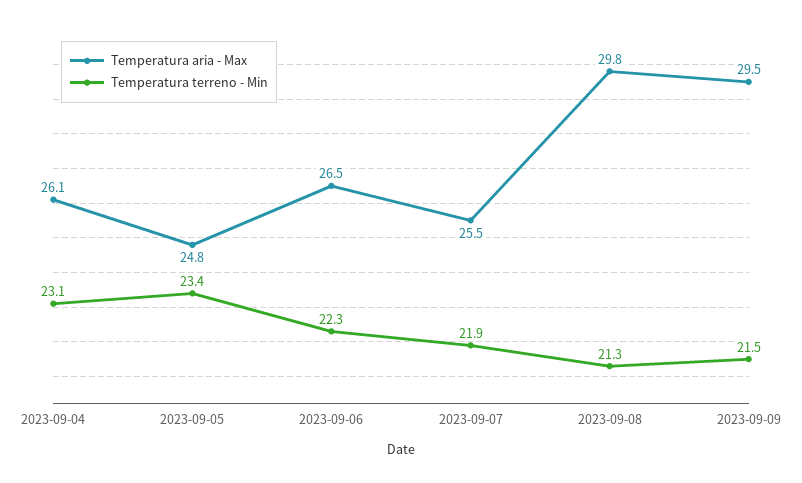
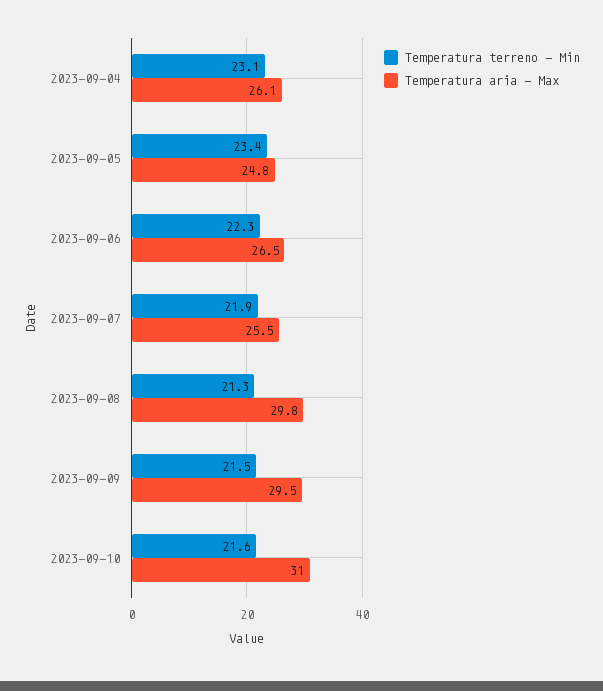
Temperatura terreno - Min, 2023-09-10: none -> 21.6
Temperatura aria - Max, 2023-09-10: none -> 31

